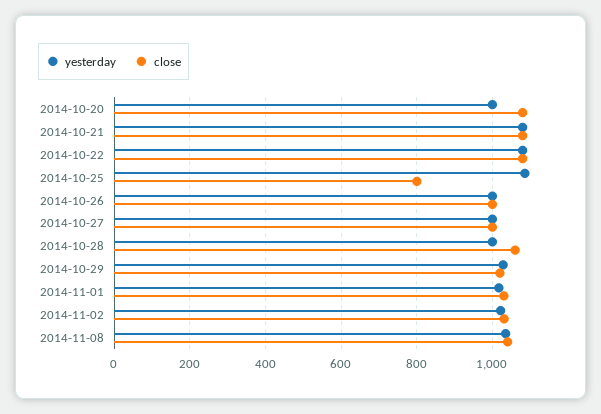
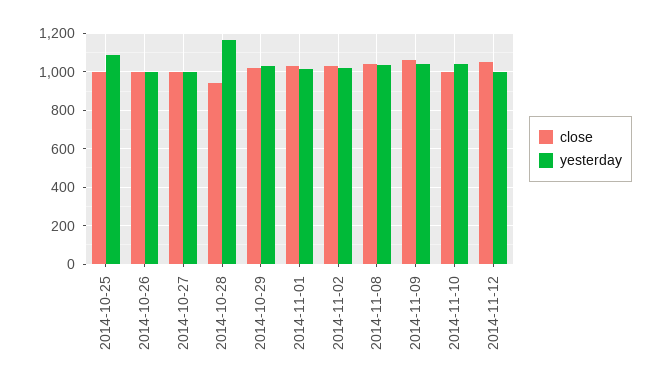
yesterday, 2014-10-20: 1000 -> none
close, 2014-10-20: 1080 -> none
yesterday, 2014-10-21: 1080 -> none
close, 2014-10-21: 1080 -> none
yesterday, 2014-10-22: 1080 -> none
close, 2014-10-22: 1080 -> none
close, 2014-10-25: 800 -> 1000
yesterday, 2014-10-28: 1000 -> 1150
close, 2014-10-28: 1060 -> 950
close, 2014-11-09: none -> 1050
yesterday, 2014-11-09: none -> 1050
close, 2014-11-10: none -> 1000
yesterday, 2014-11-10: none -> 1050
close, 2014-11-12: none -> 1050
yesterday, 2014-11-12: none -> 1000

